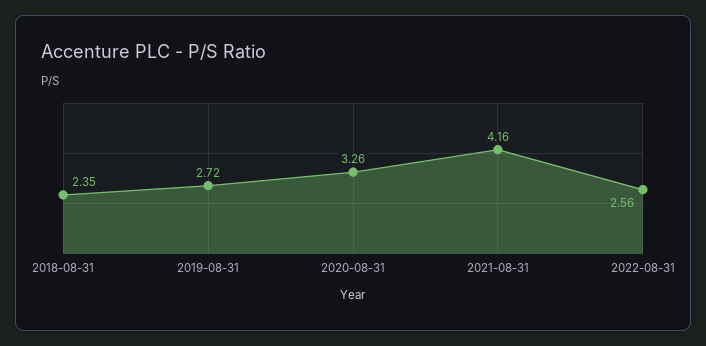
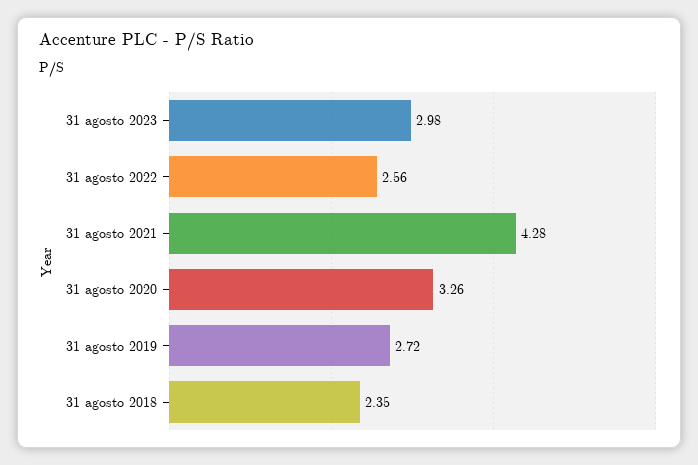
2021-08-31: 4.16 -> 4.28
31 agosto 2023: none -> 2.98

